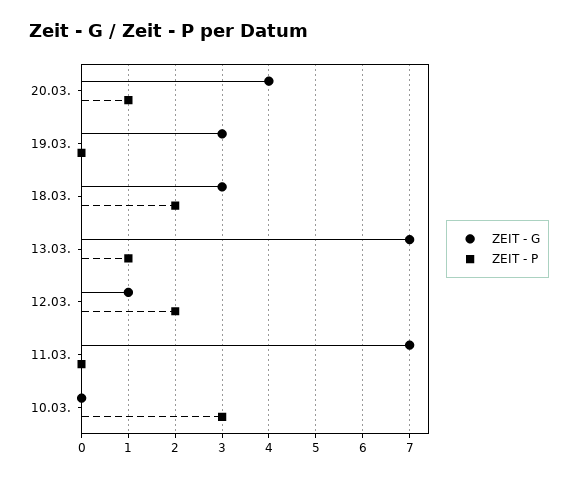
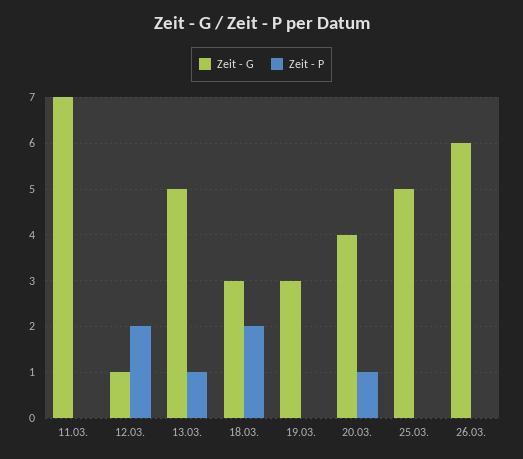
ZEIT - G, 13.03.: 7 -> 5
ZEIT - G, 10.03.: 0 -> none
ZEIT - P, 10.03.: 3 -> none
ZEIT - G, 25.03.: none -> 5
ZEIT - P, 25.03.: none -> 0
ZEIT - G, 26.03.: none -> 6
ZEIT - P, 26.03.: none -> 0

